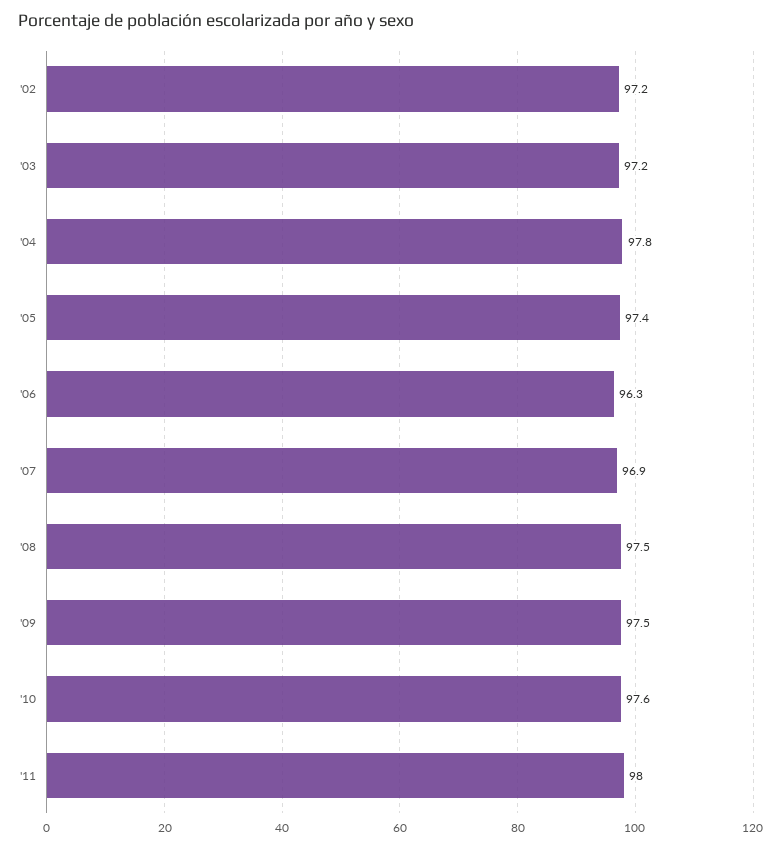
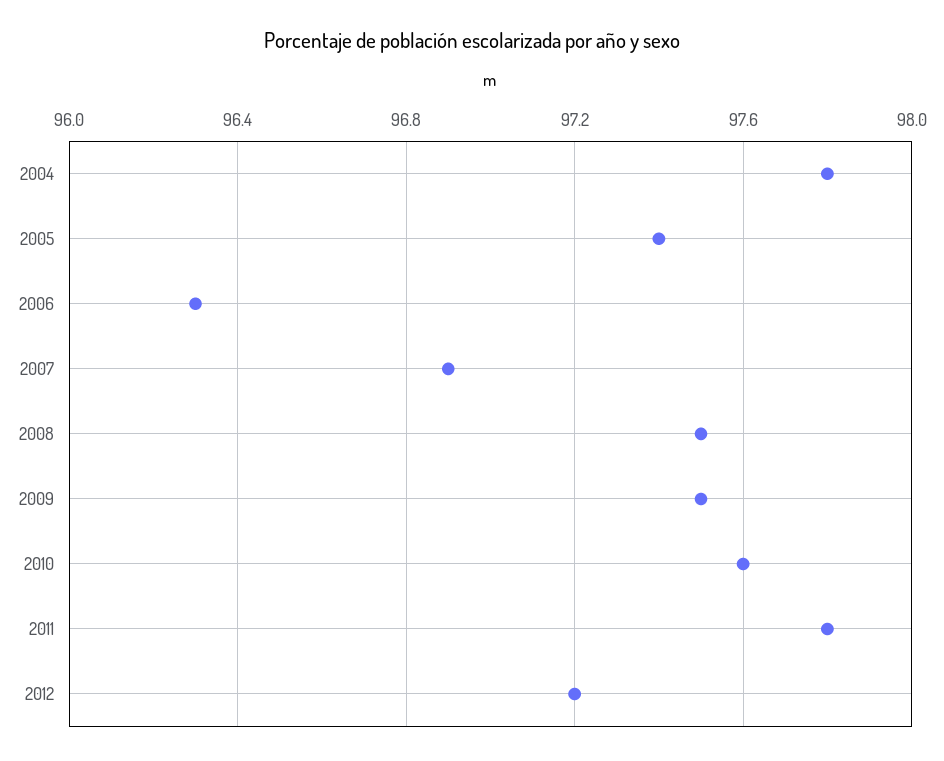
'02: 97.2 -> none
'03: 97.2 -> none
'11: 98 -> 97.8
2012: none -> 97.2

